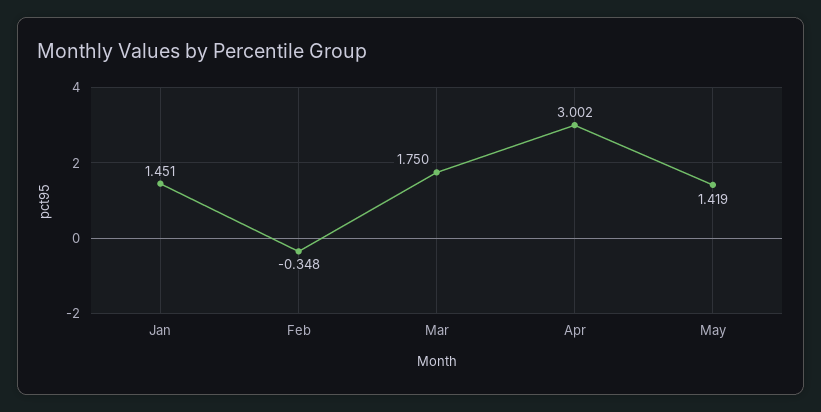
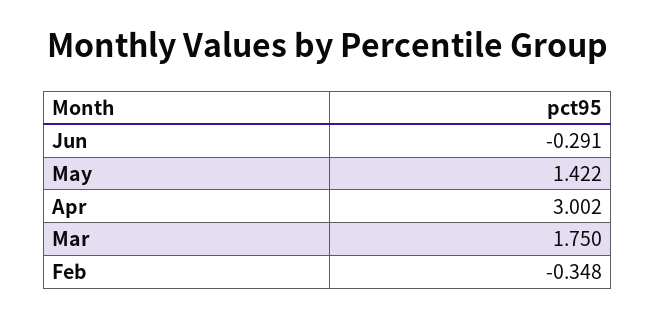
Jan: 1.451 -> none
May: 1.419 -> 1.422
Jun: none -> -0.291

